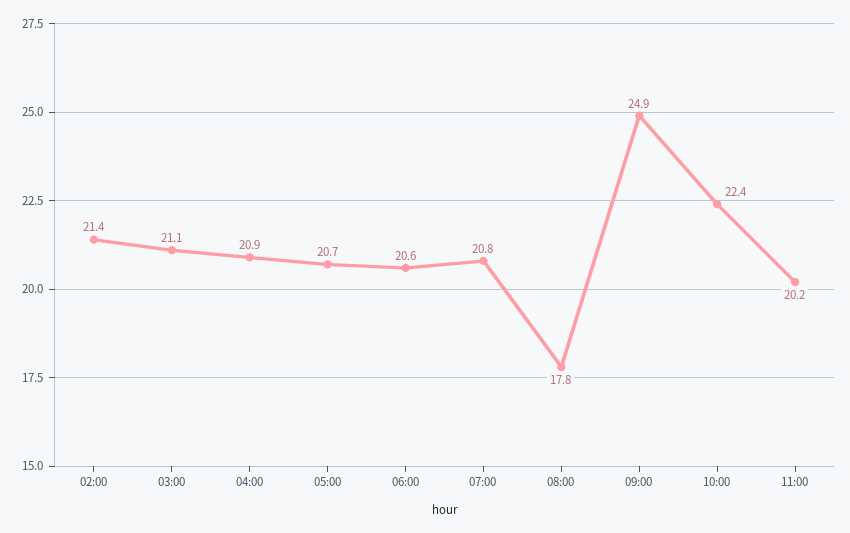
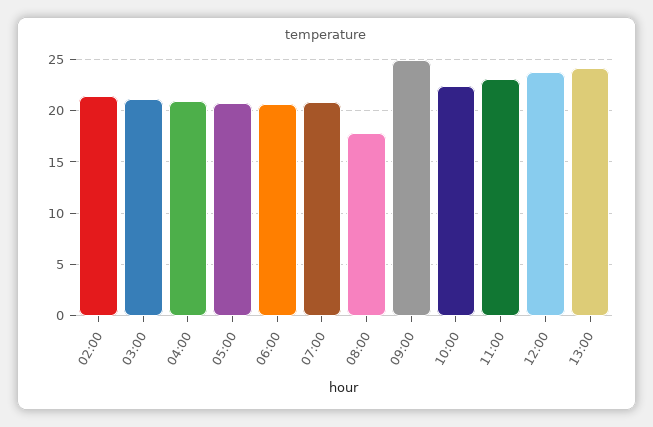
11:00: 20.2 -> 23
12:00: none -> 24
13:00: none -> 24

